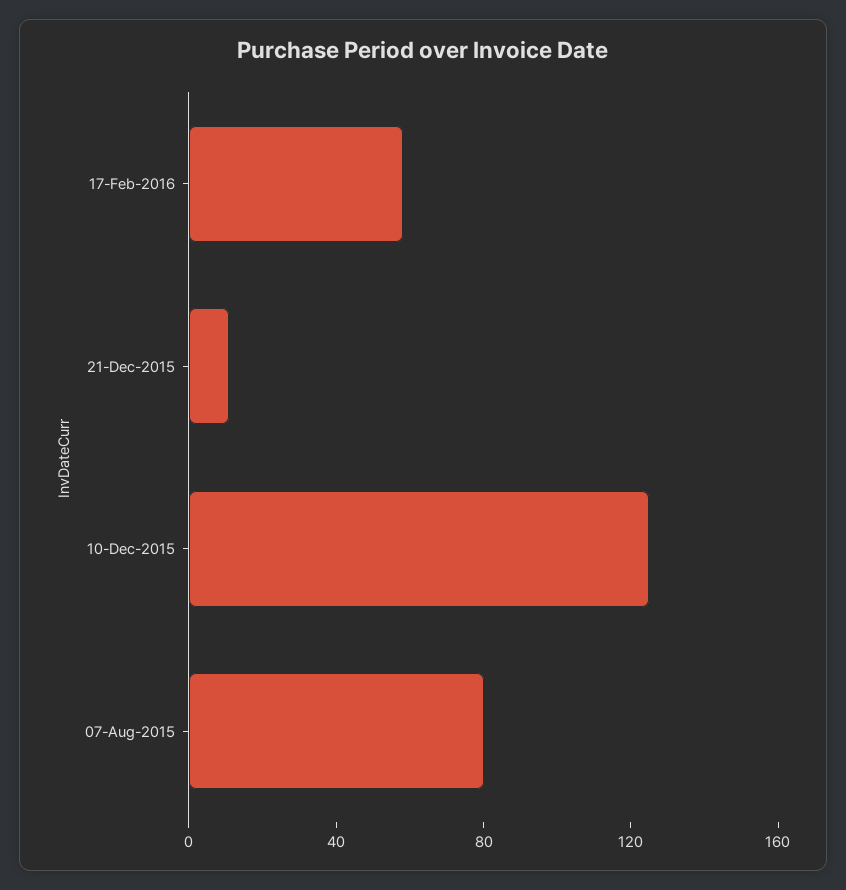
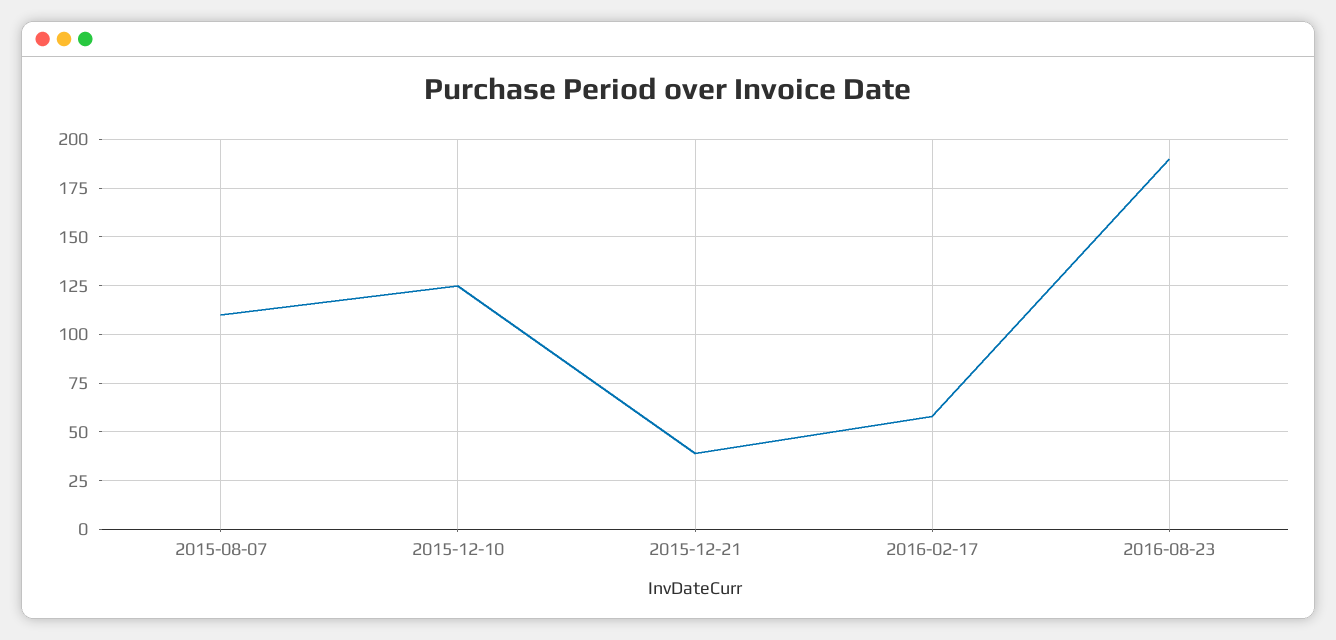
21-Dec-2015: 10 -> 40
07-Aug-2015: 80 -> 110
2016-08-23: none -> 190

